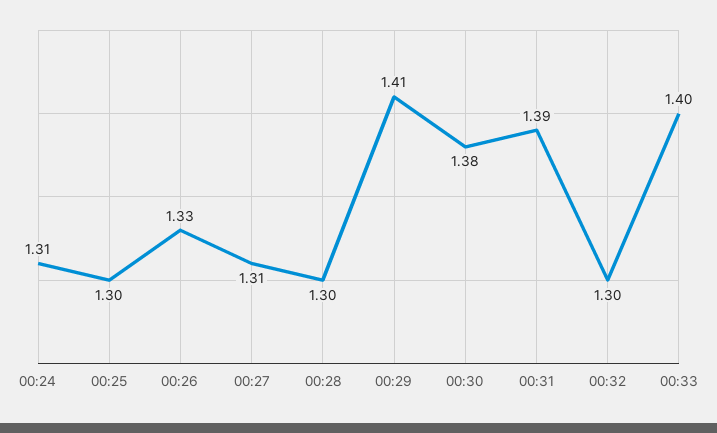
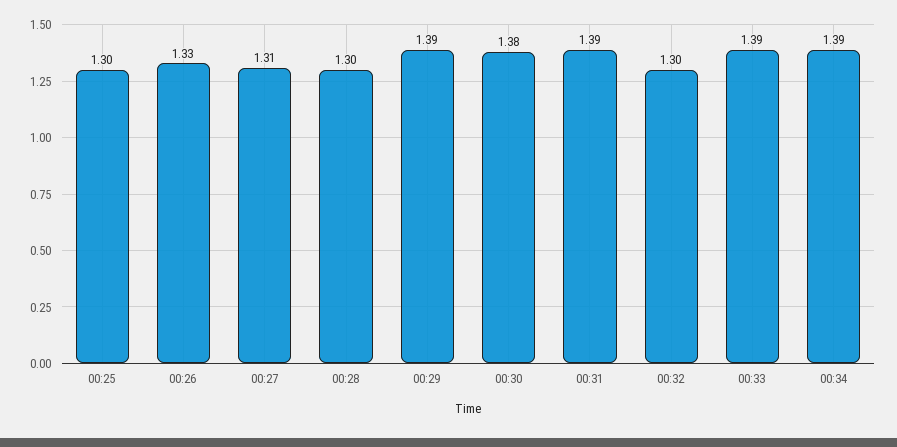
00:24: 1.31 -> none
00:29: 1.41 -> 1.39
00:33: 1.4 -> 1.39
00:34: none -> 1.39

